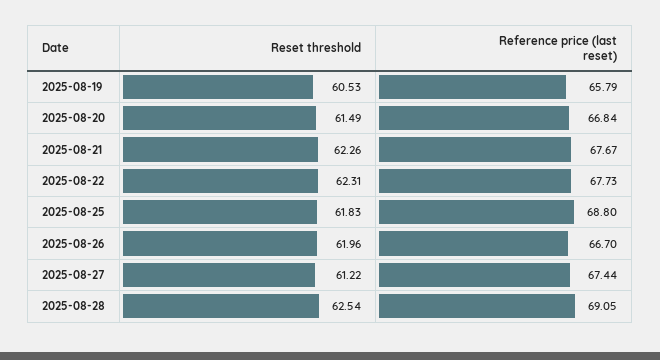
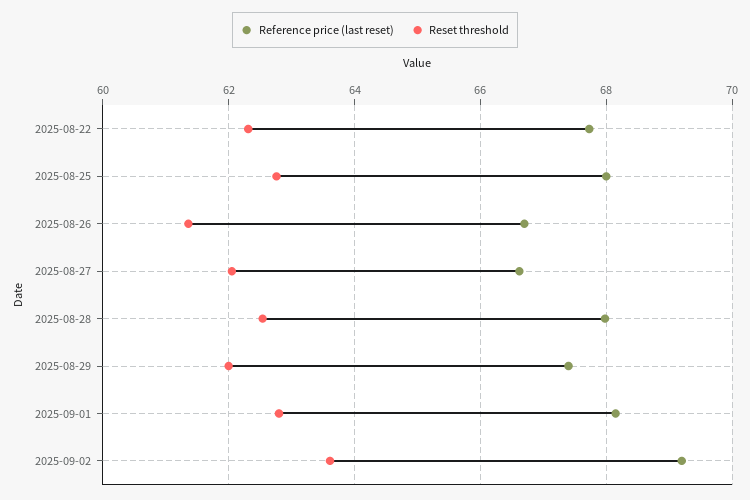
Reset threshold, 2025-08-19: 60.53 -> none
Reference price (last reset), 2025-08-19: 65.79 -> none
Reset threshold, 2025-08-20: 61.49 -> none
Reference price (last reset), 2025-08-20: 66.84 -> none
Reset threshold, 2025-08-21: 62.26 -> none
Reference price (last reset), 2025-08-21: 67.67 -> none
Reset threshold, 2025-08-25: 61.83 -> 62.8
Reference price (last reset), 2025-08-25: 68.8 -> 68
Reset threshold, 2025-08-26: 61.96 -> 61.4
Reset threshold, 2025-08-27: 61.22 -> 62
Reference price (last reset), 2025-08-27: 67.44 -> 66.6
Reference price (last reset), 2025-08-28: 69.05 -> 68
Reference price (last reset), 2025-08-29: none -> 67.4
Reset threshold, 2025-08-29: none -> 62
Reference price (last reset), 2025-09-01: none -> 68.2
Reset threshold, 2025-09-01: none -> 62.8
Reference price (last reset), 2025-09-02: none -> 69.2
Reset threshold, 2025-09-02: none -> 63.6

